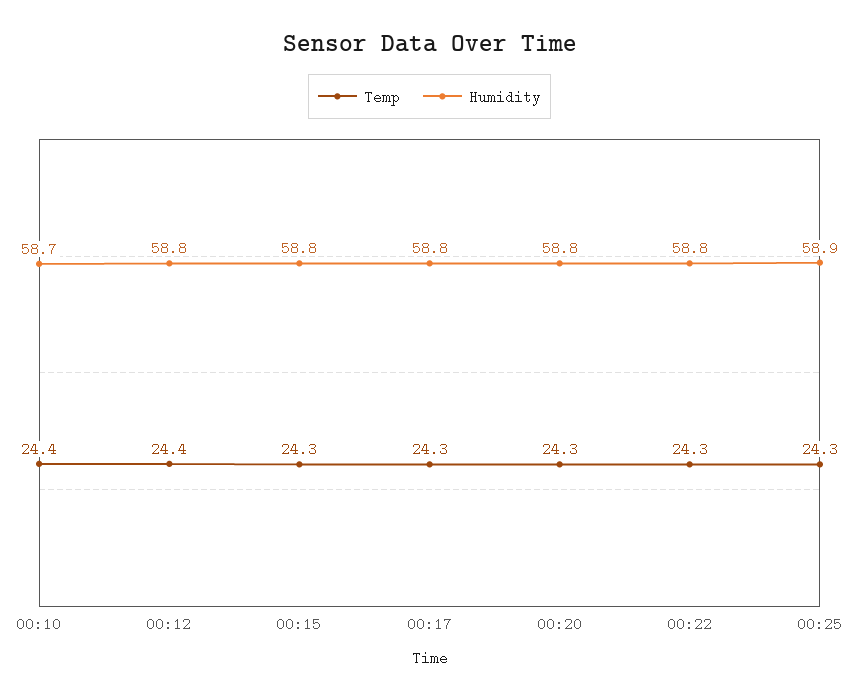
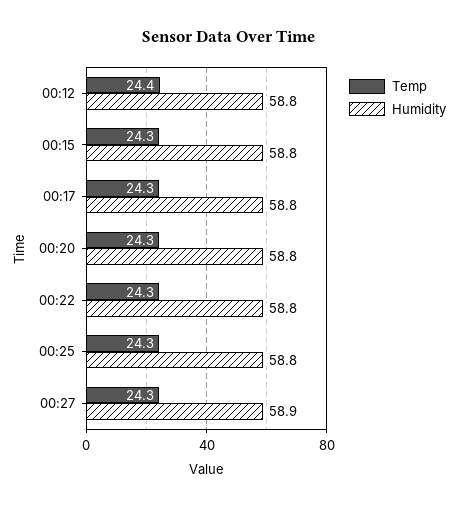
Temp, 00:10: 24.4 -> none
Humidity, 00:10: 58.7 -> none
Humidity, 00:25: 58.9 -> 58.8
Temp, 00:27: none -> 24.3
Humidity, 00:27: none -> 58.9

